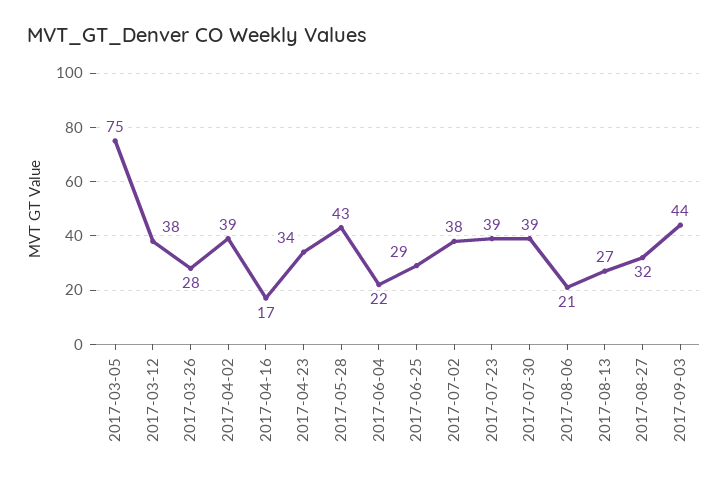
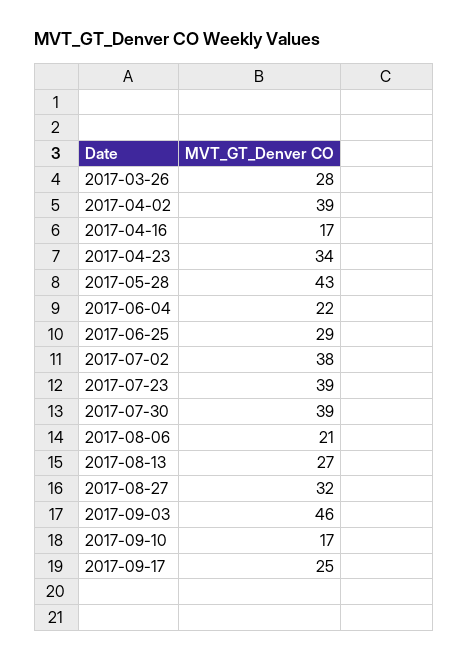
2017-03-05: 75 -> none
2017-03-12: 38 -> none
2017-09-03: 44 -> 46
2017-09-10: none -> 17
2017-09-17: none -> 25

